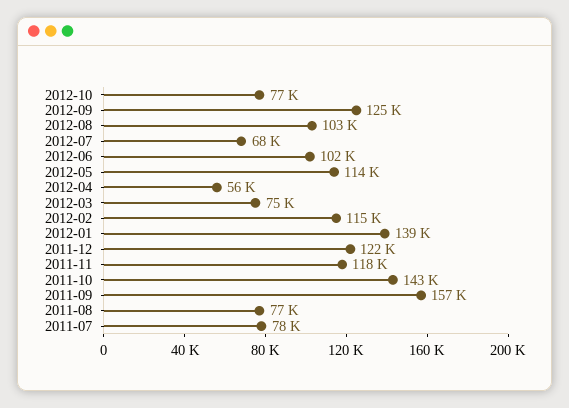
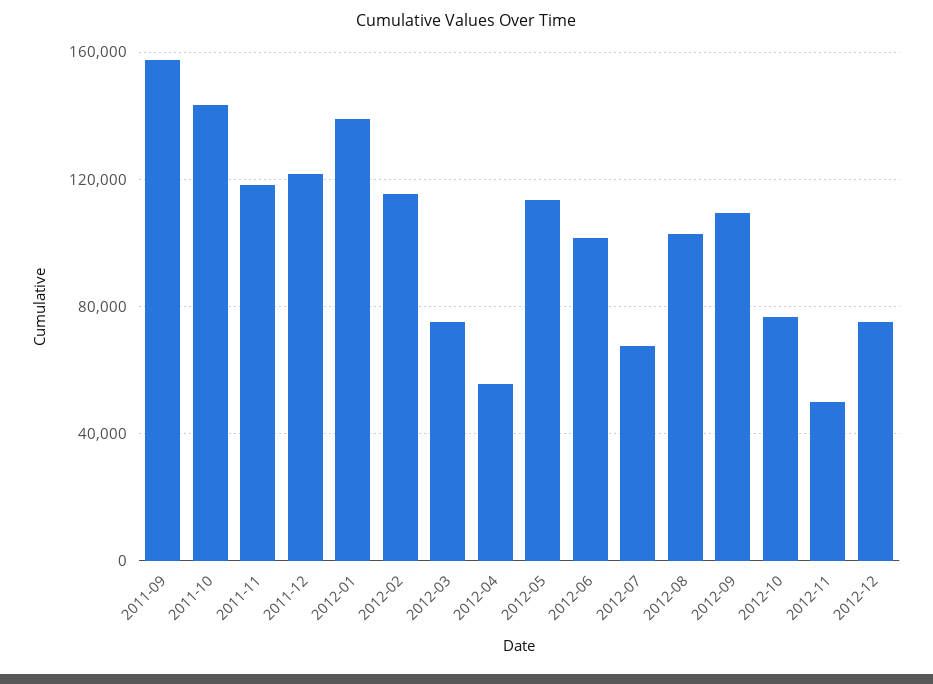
2012-09: 125000 -> 110000
2011-08: 77000 -> none
2011-07: 78000 -> none
2012-11: none -> 50000
2012-12: none -> 75000

